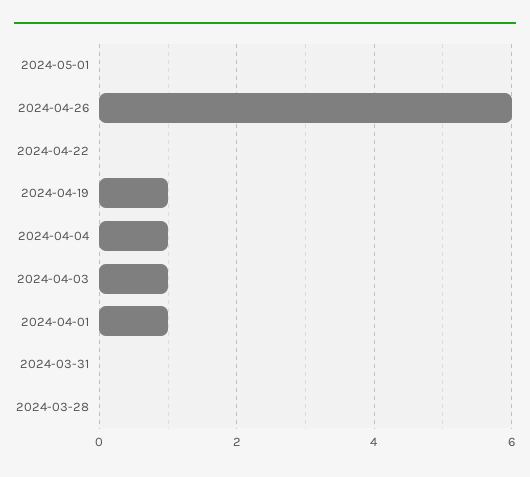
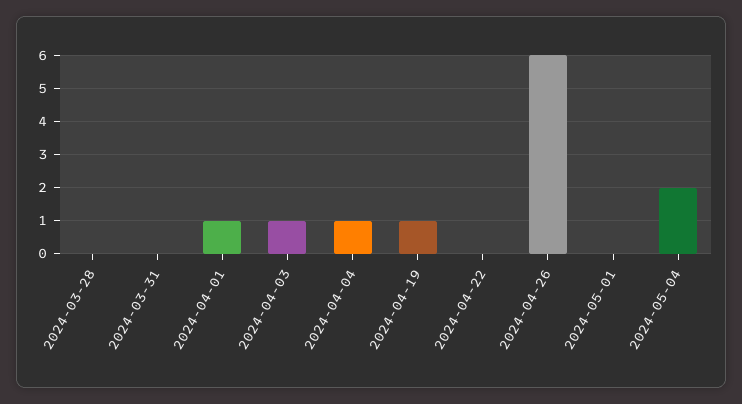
2024-05-04: none -> 2

